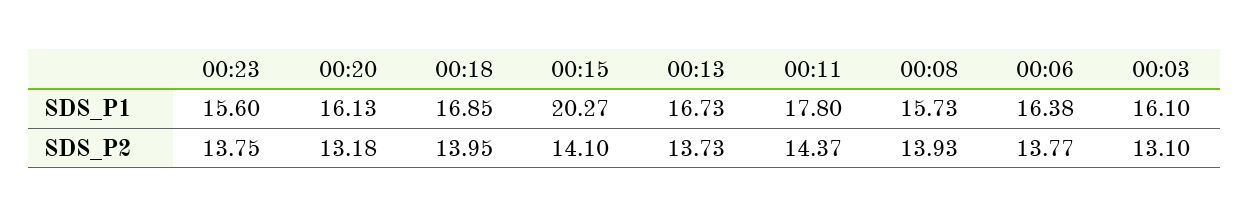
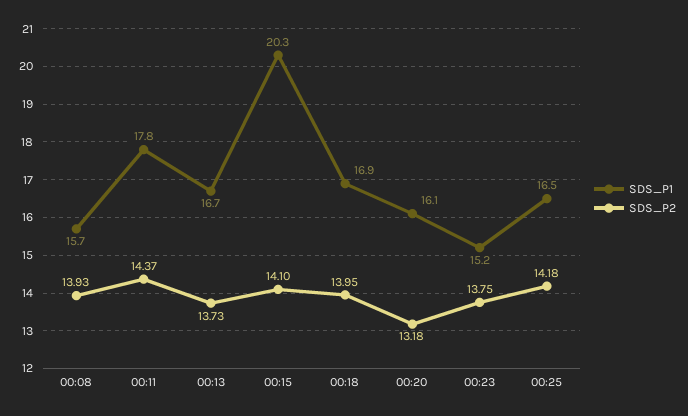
SDS_P1, 00:23: 15.6 -> 15.2
SDS_P1, 00:06: 16.38 -> none
SDS_P1, 00:03: 16.1 -> none
SDS_P2, 00:06: 13.77 -> none
SDS_P2, 00:03: 13.1 -> none
SDS_P1, 00:25: none -> 16.5
SDS_P2, 00:25: none -> 14.18

